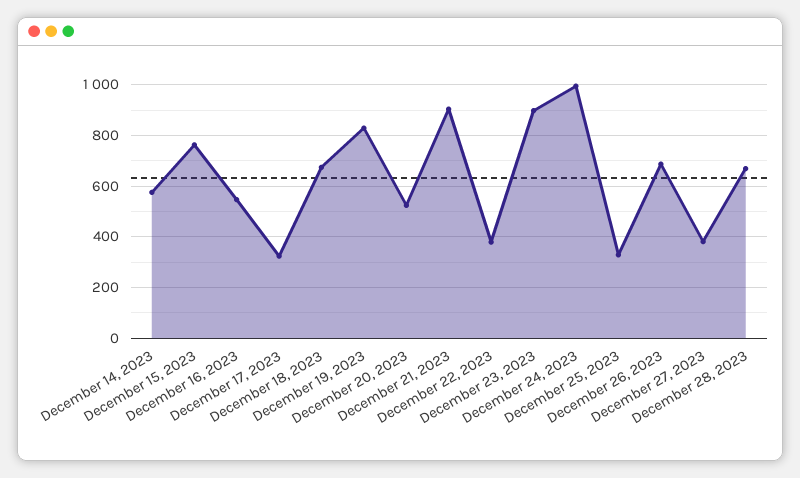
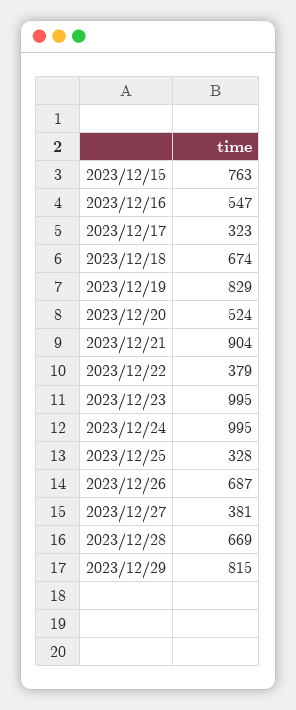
December 14, 2023: 575 -> none
December 23, 2023: 900 -> 995
2023/12/29: none -> 815

